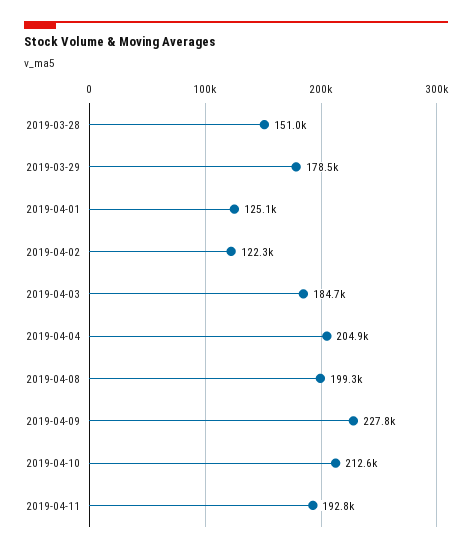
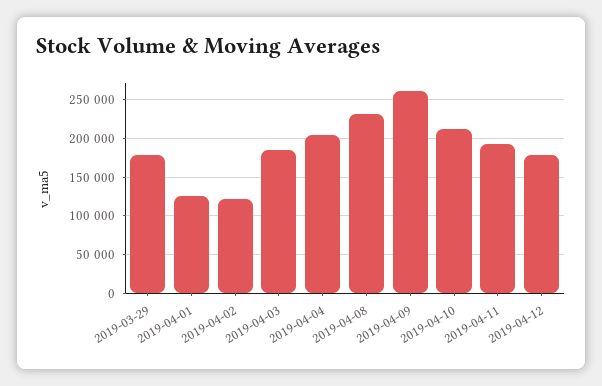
2019-03-28: 151000 -> none
2019-04-08: 199300 -> 230000
2019-04-09: 227800 -> 260000
2019-04-12: none -> 180000

